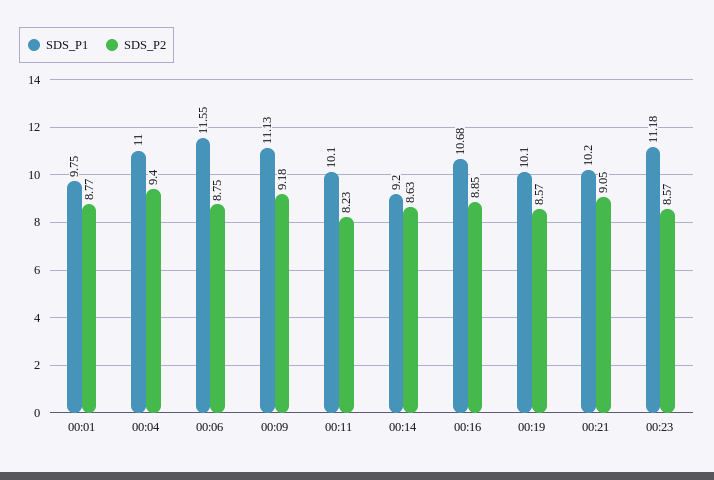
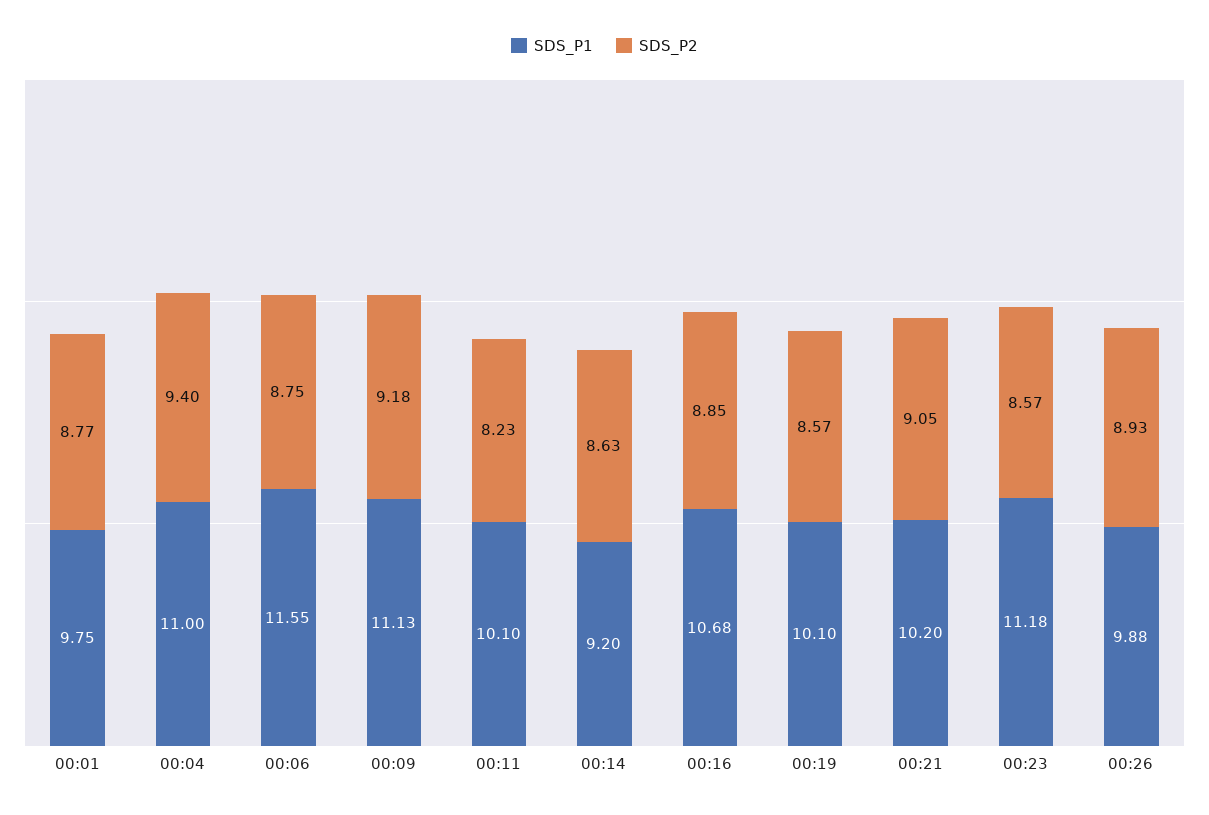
SDS_P1, 00:26: none -> 9.88
SDS_P2, 00:26: none -> 8.93

